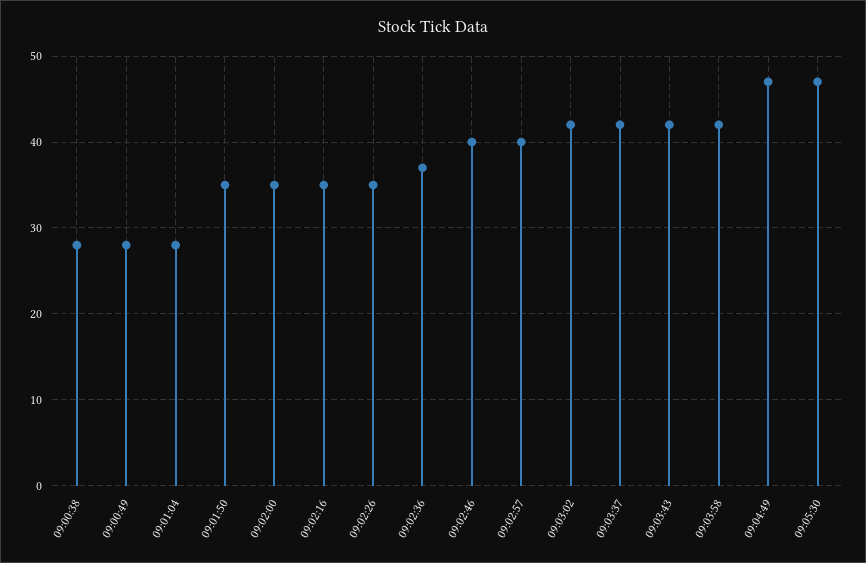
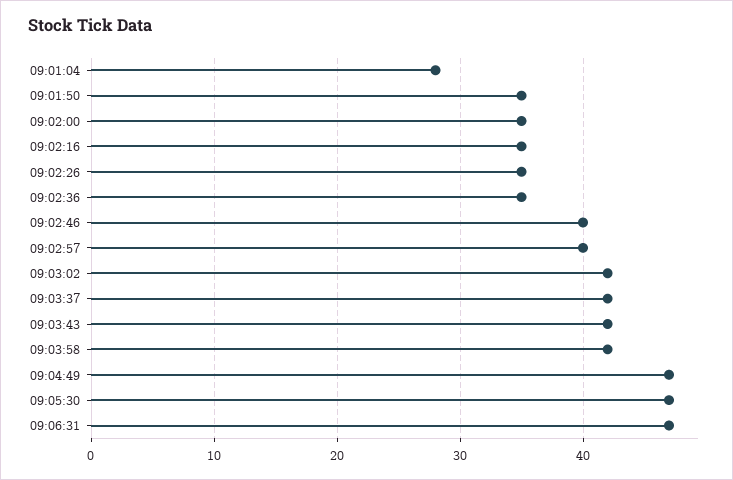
09:00:38: 28 -> none
09:00:49: 28 -> none
09:02:36: 37 -> 35
09:06:31: none -> 47

